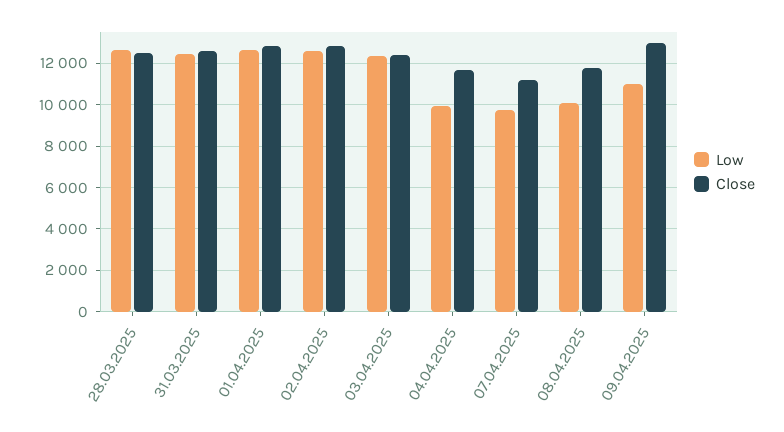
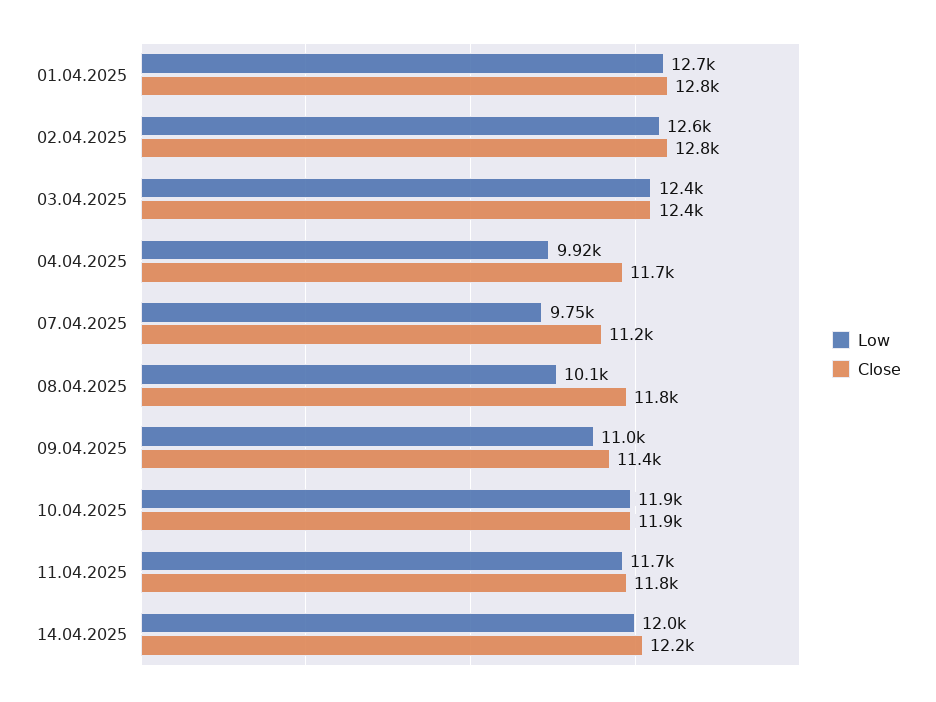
Low, 28.03.2025: 12500 -> none
Close, 28.03.2025: 12500 -> none
Low, 31.03.2025: 12500 -> none
Close, 31.03.2025: 12500 -> none
Close, 09.04.2025: 13000 -> 11400
Low, 10.04.2025: none -> 11900
Close, 10.04.2025: none -> 11900
Low, 11.04.2025: none -> 11700
Close, 11.04.2025: none -> 11800
Low, 14.04.2025: none -> 12000
Close, 14.04.2025: none -> 12200

